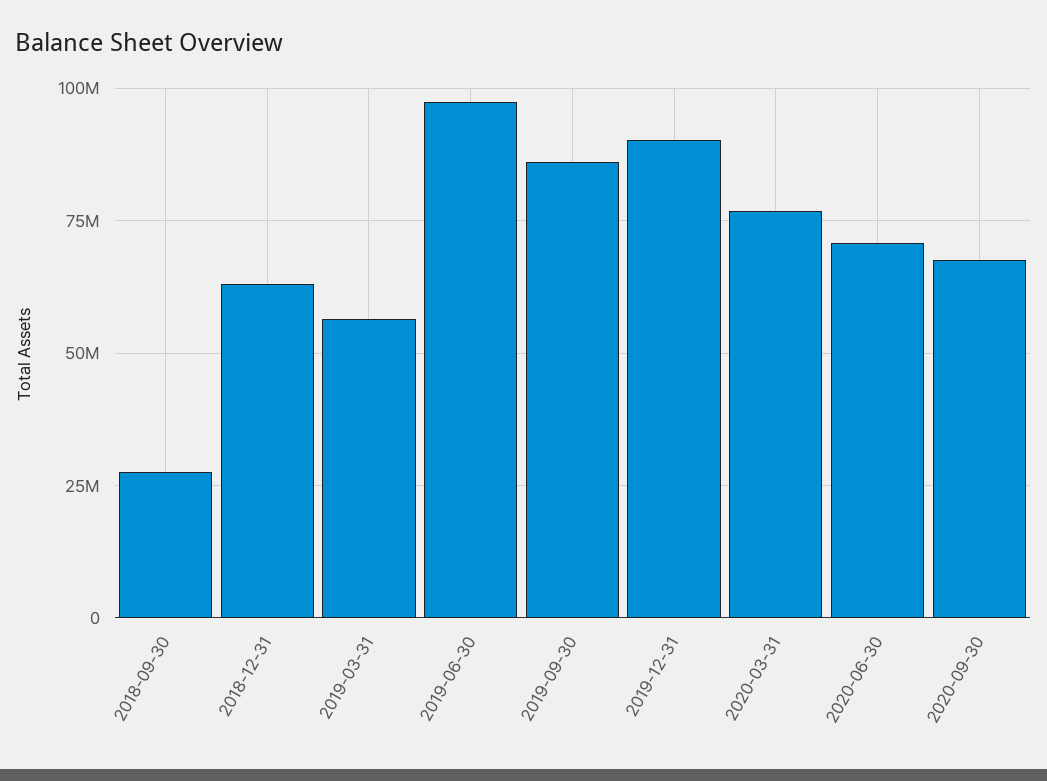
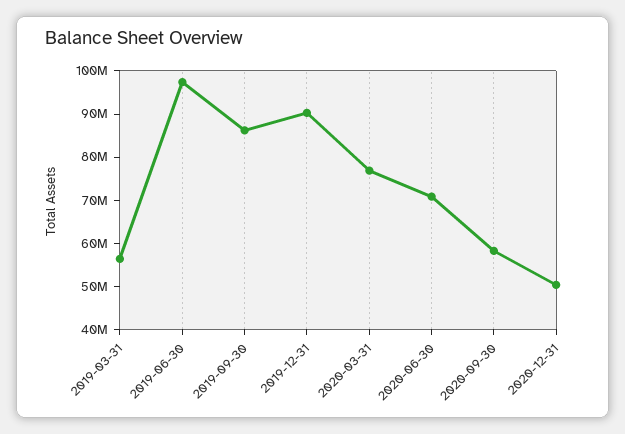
2018-09-30: 27500000 -> none
2018-12-31: 62500000 -> none
2020-09-30: 67500000 -> 58000000
2020-12-31: none -> 50000000

